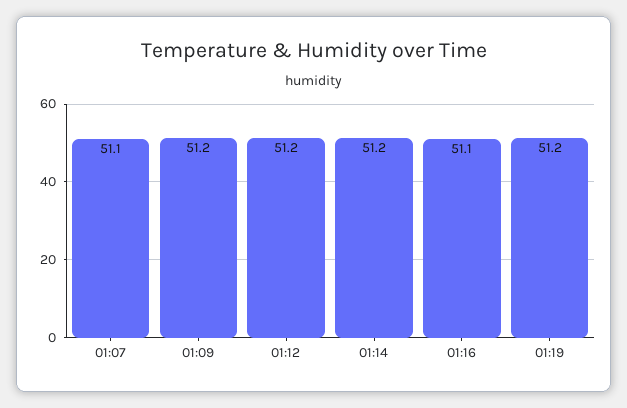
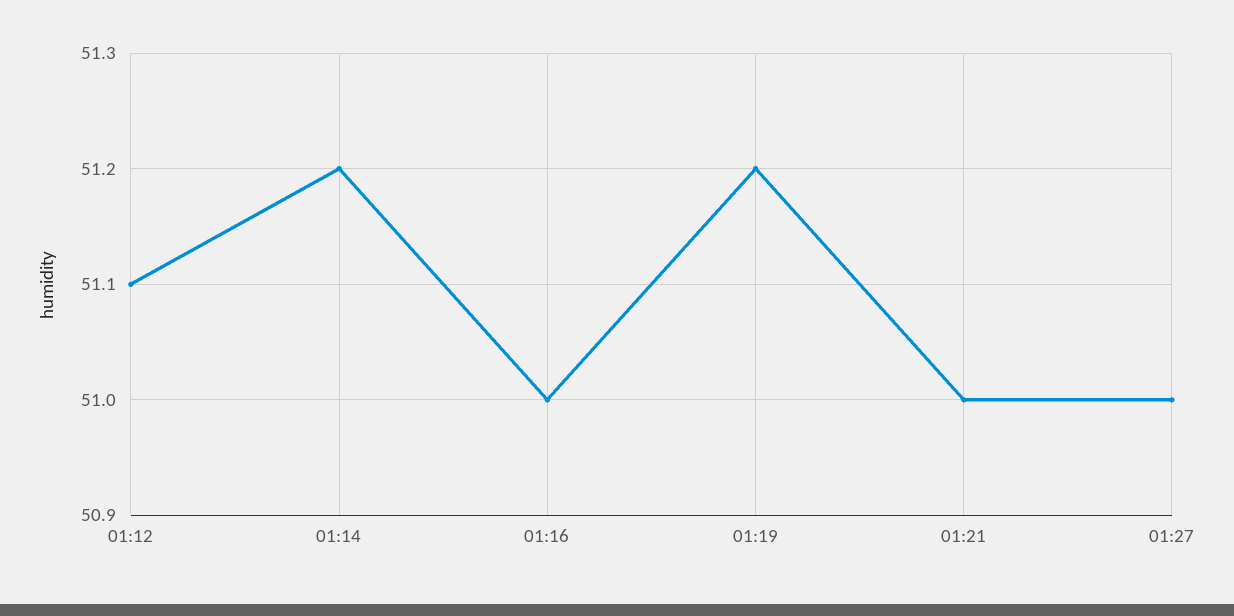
01:07: 51.1 -> none
01:09: 51.2 -> none
01:12: 51.2 -> 51.1
01:16: 51.1 -> 51
01:21: none -> 51
01:27: none -> 51

